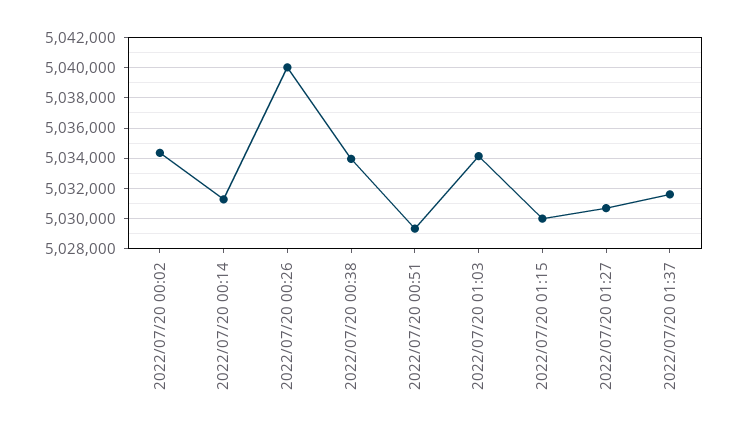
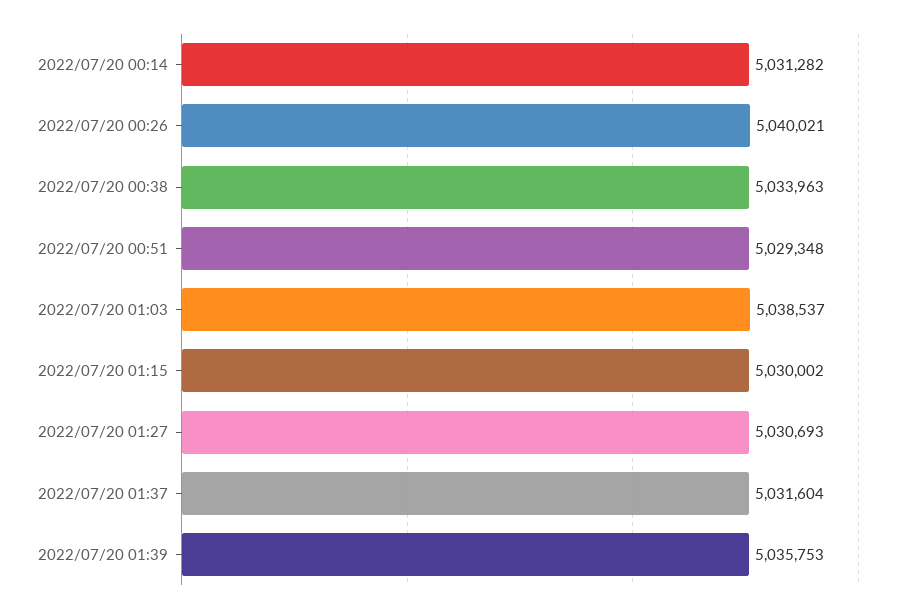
2022/07/20 00:02: 5034500 -> none
2022/07/20 01:03: 5034000 -> 5038537
2022/07/20 01:39: none -> 5035753

